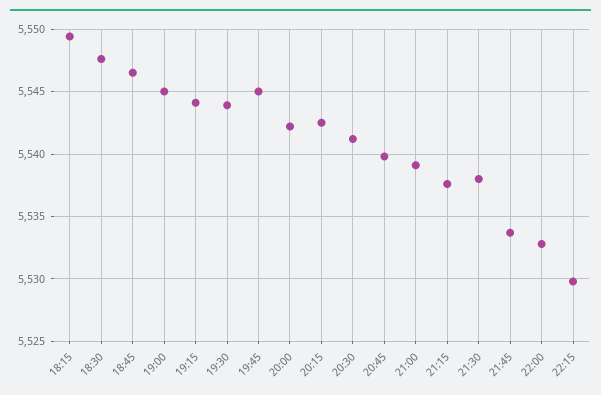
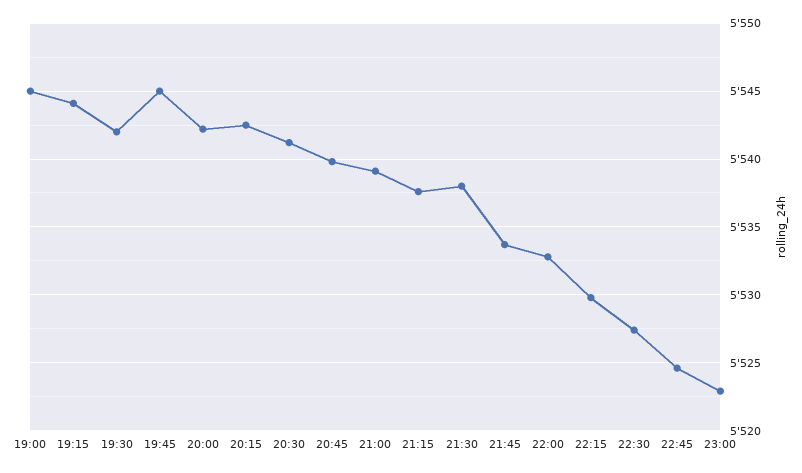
18:15: 5549.5 -> none
18:30: 5547.5 -> none
18:45: 5546.5 -> none
19:30: 5544 -> 5542
22:30: none -> 5527.5
22:45: none -> 5524.5
23:00: none -> 5523

